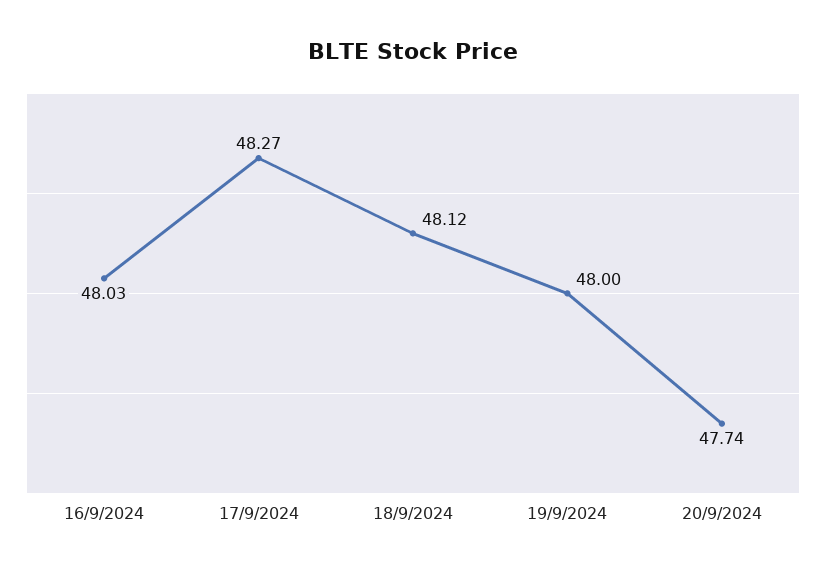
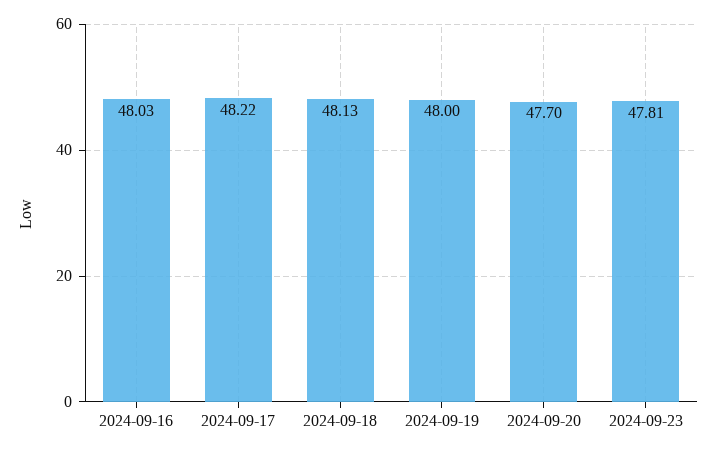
17/9/2024: 48.27 -> 48.22
18/9/2024: 48.12 -> 48.13
20/9/2024: 47.74 -> 47.7
2024-09-23: none -> 47.81

